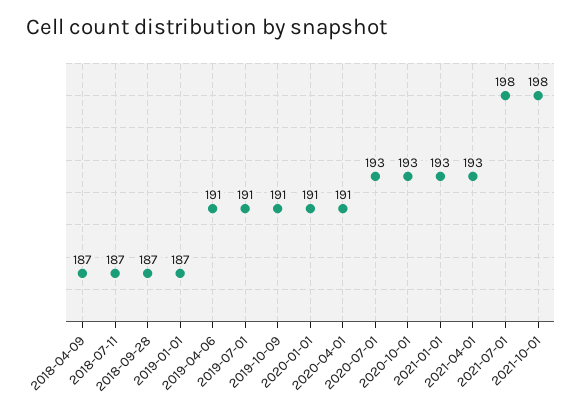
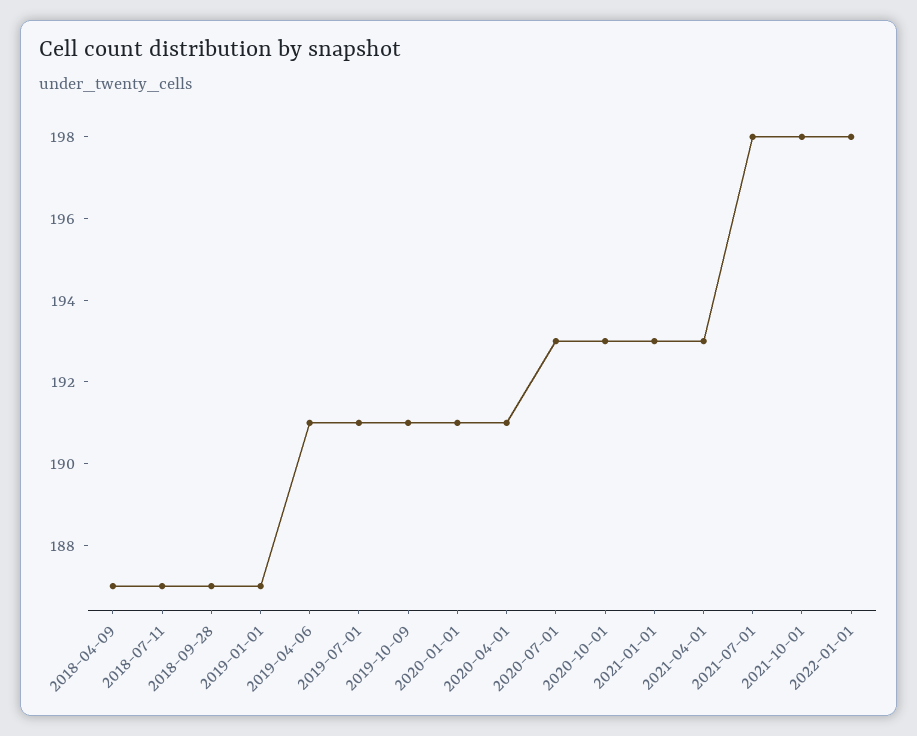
2022-01-01: none -> 198

